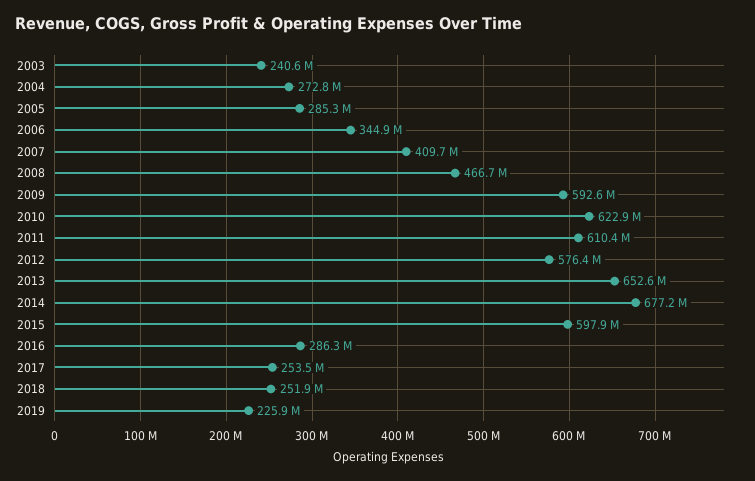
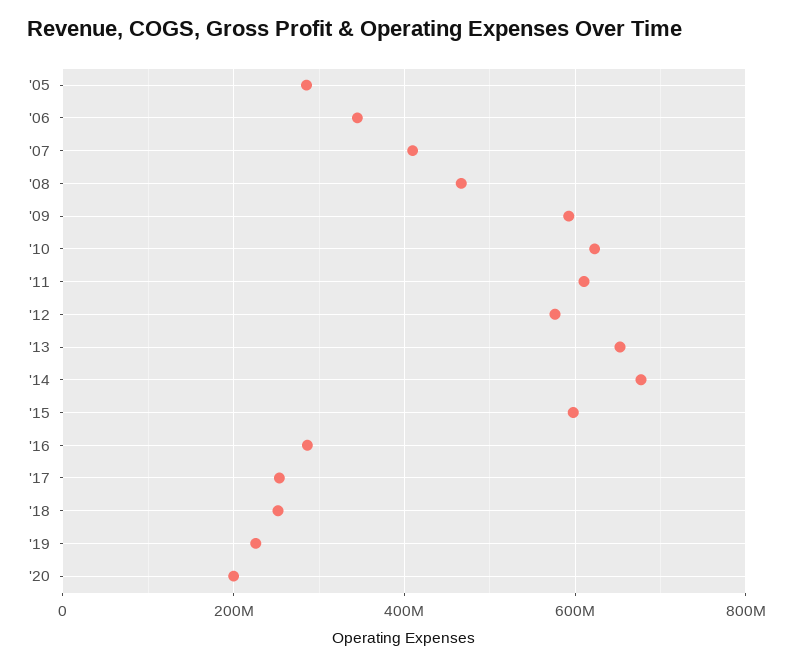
2003: 240600000 -> none
2004: 272800000 -> none
'20: none -> 200000000

